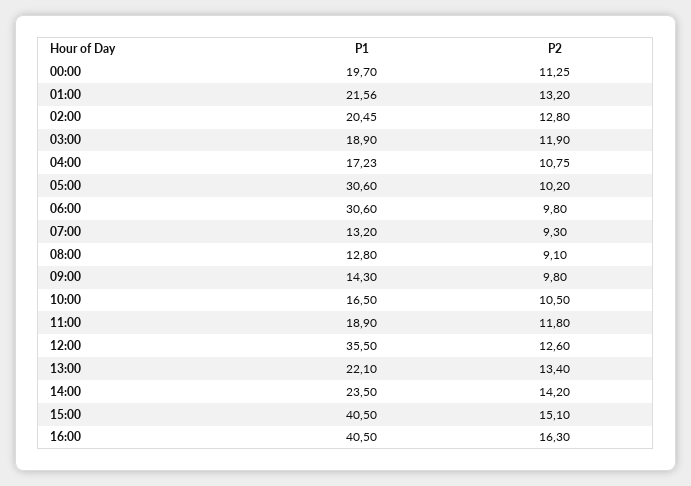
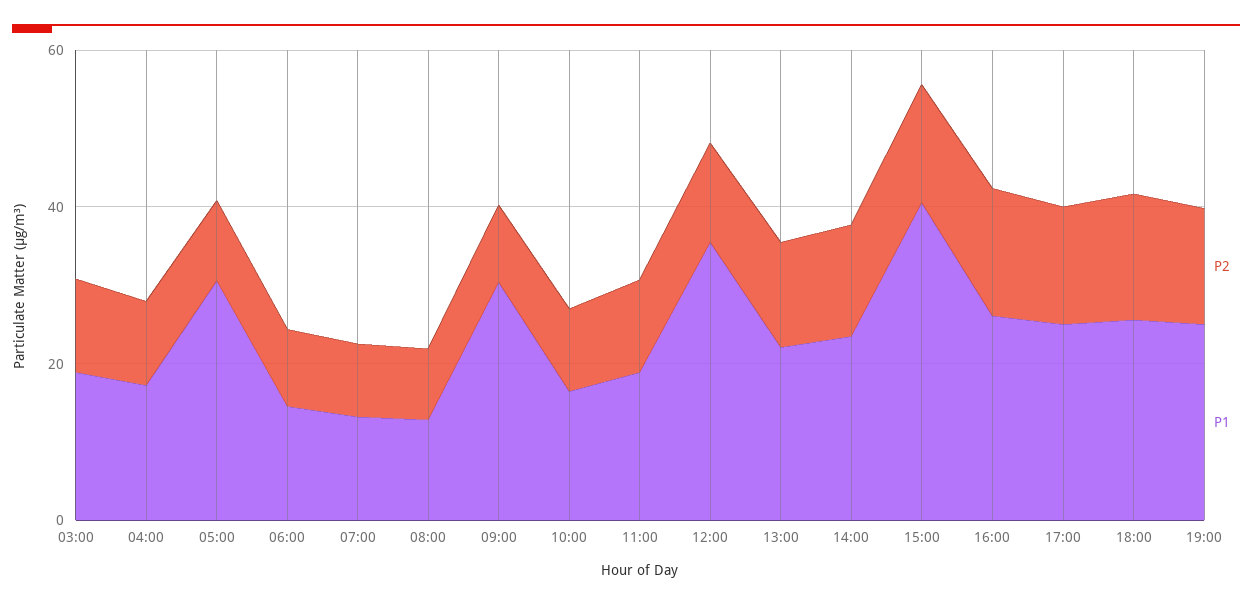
P1, 00:00: 19.7 -> none
P2, 00:00: 11.25 -> none
P1, 01:00: 21.56 -> none
P2, 01:00: 13.2 -> none
P1, 02:00: 20.45 -> none
P2, 02:00: 12.8 -> none
P1, 06:00: 30.6 -> 15
P1, 09:00: 14.3 -> 30
P1, 16:00: 40.5 -> 25
P2, 17:00: none -> 15
P1, 17:00: none -> 25
P2, 18:00: none -> 15
P1, 18:00: none -> 25
P2, 19:00: none -> 15
P1, 19:00: none -> 25

